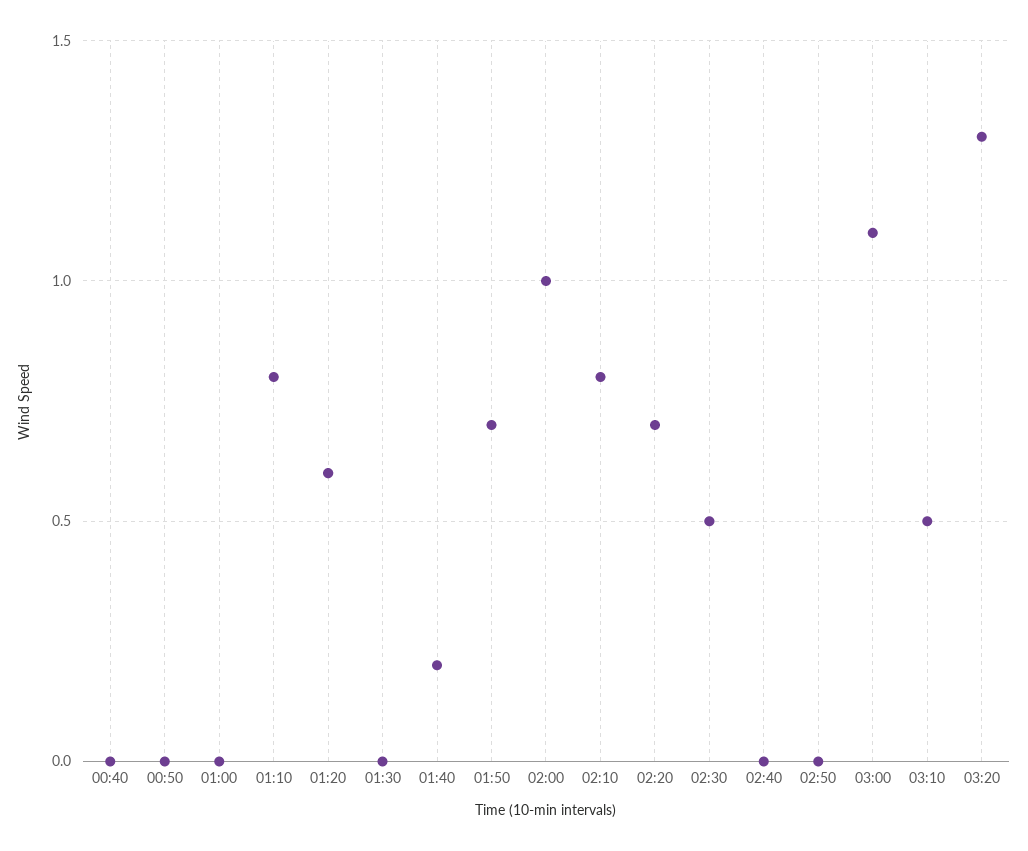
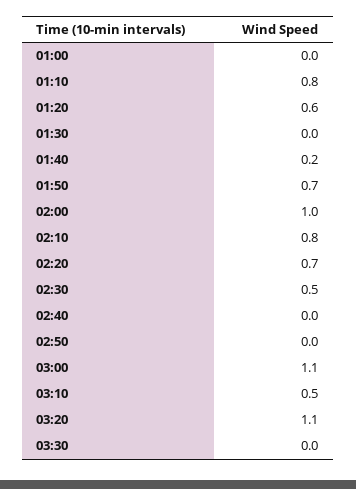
00:40: 0 -> none
00:50: 0 -> none
03:20: 1.3 -> 1.1
03:30: none -> 0

